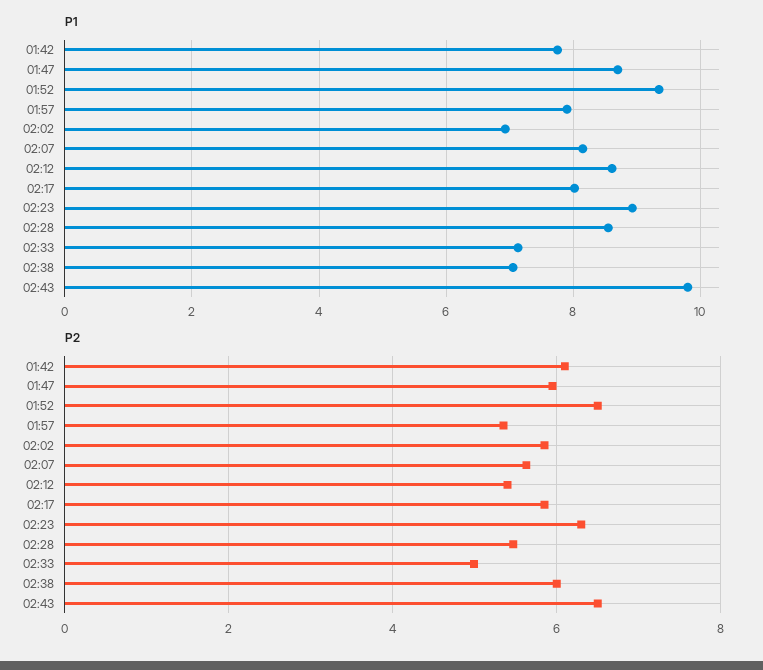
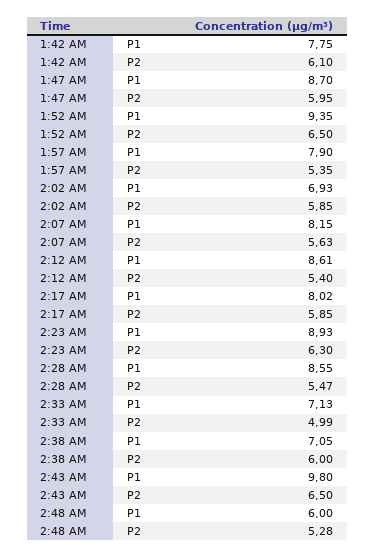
P1, 2:48 AM: none -> 6
P2, 2:48 AM: none -> 5.28

